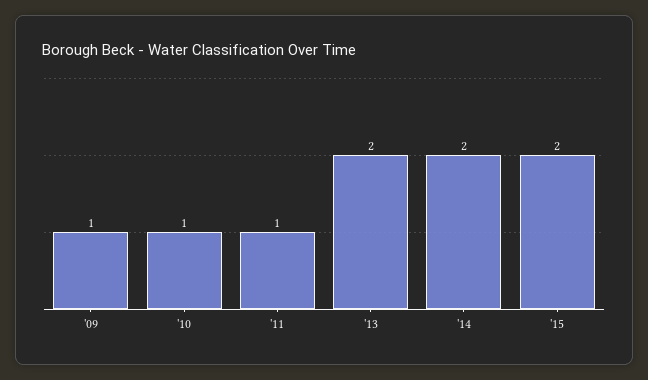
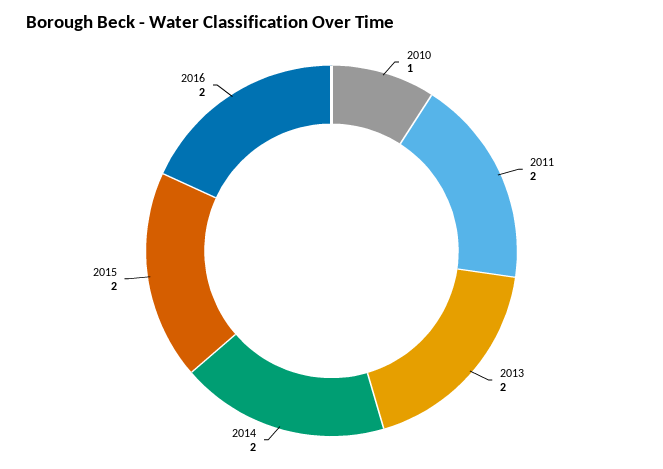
'09: 1 -> none
'11: 1 -> 2
2016: none -> 2

